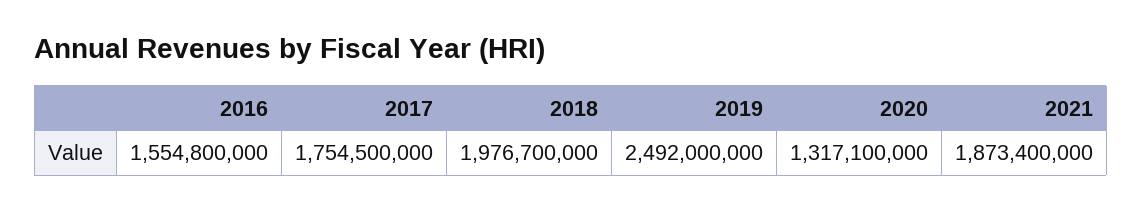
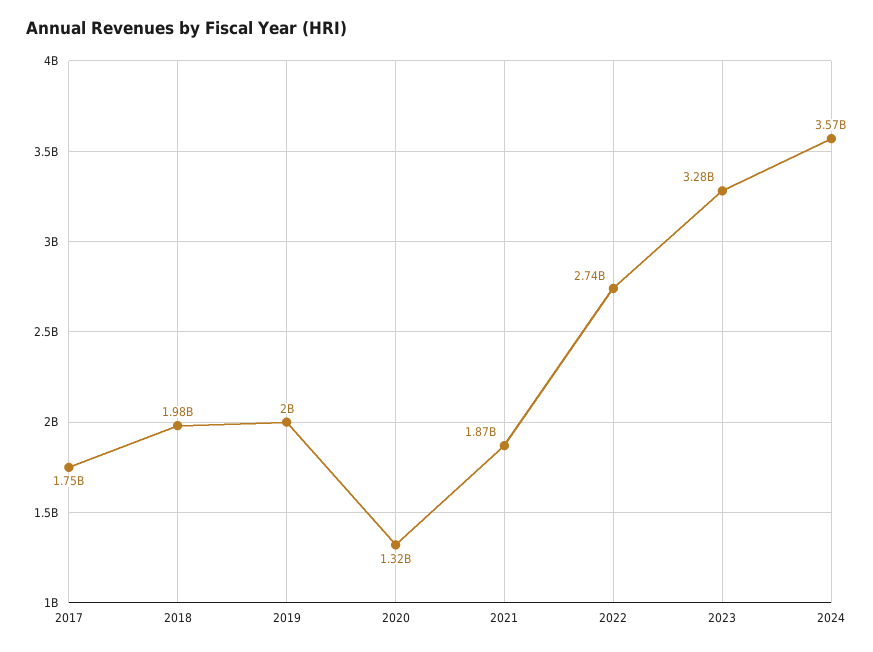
2016: 1554800000 -> none
2019: 2492000000 -> 2000000000
2022: none -> 2740000000
2023: none -> 3280000000
2024: none -> 3570000000

